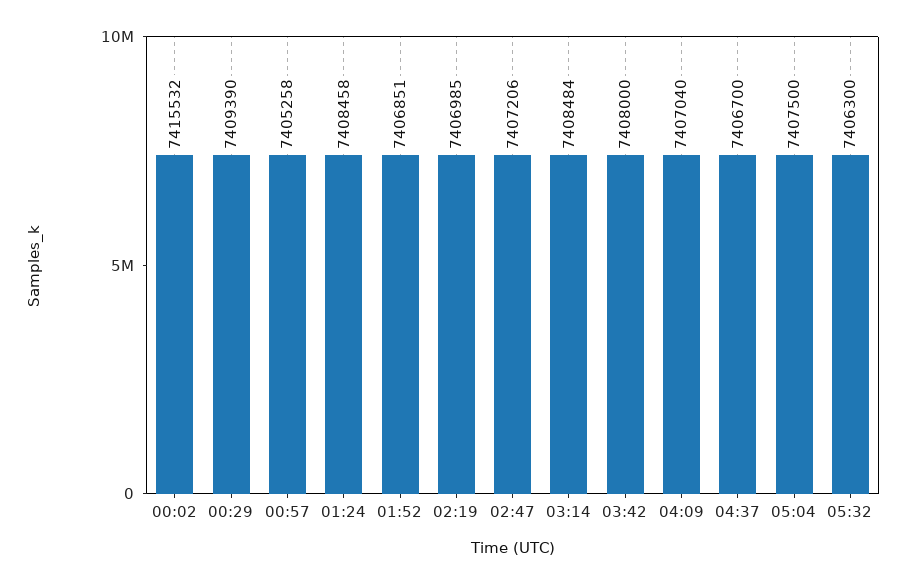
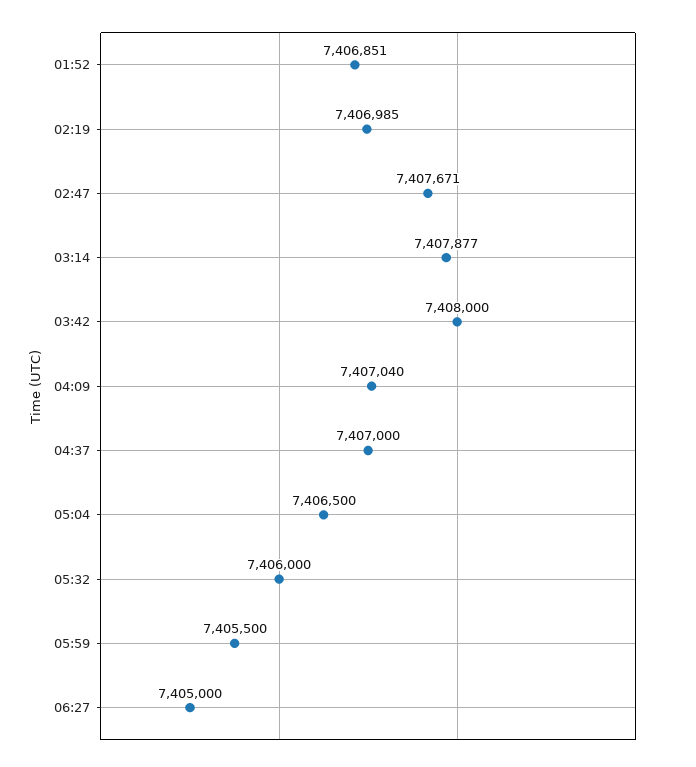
00:02: 7415532 -> none
00:29: 7409390 -> none
00:57: 7405258 -> none
01:24: 7408458 -> none
02:47: 7407206 -> 7407671
03:14: 7408484 -> 7407877
04:37: 7406700 -> 7407000
05:04: 7407500 -> 7406500
05:32: 7406300 -> 7406000
05:59: none -> 7405500
06:27: none -> 7405000

